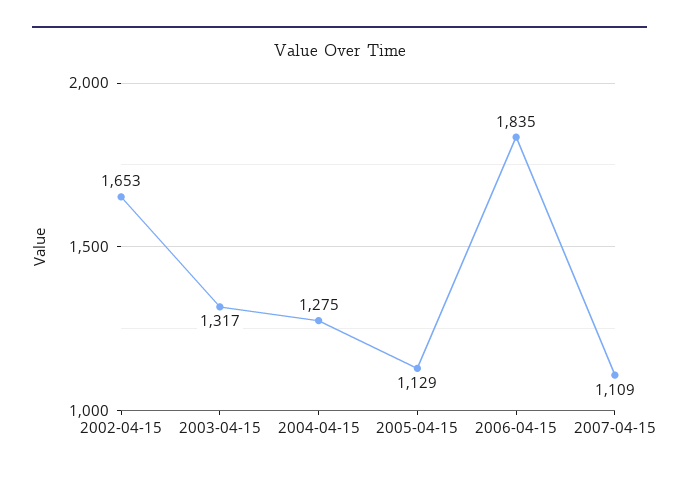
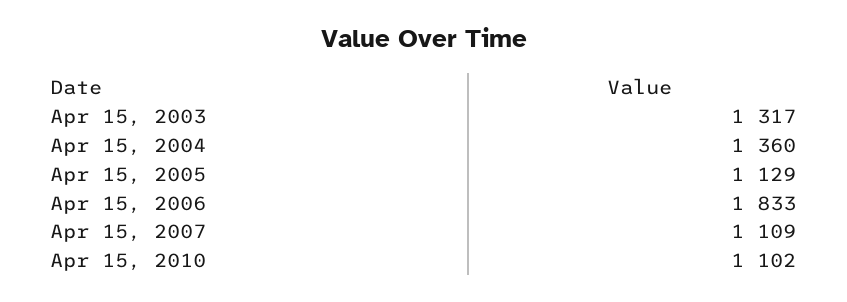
2002-04-15: 1653 -> none
2004-04-15: 1275 -> 1360
2006-04-15: 1835 -> 1833
Apr 15, 2010: none -> 1102

